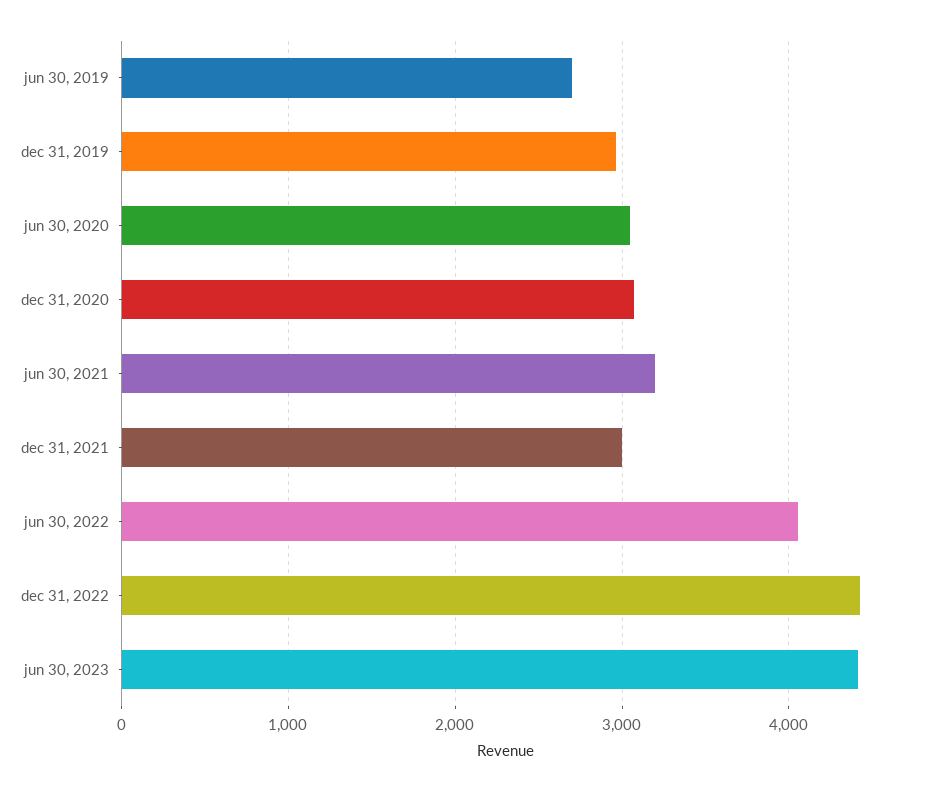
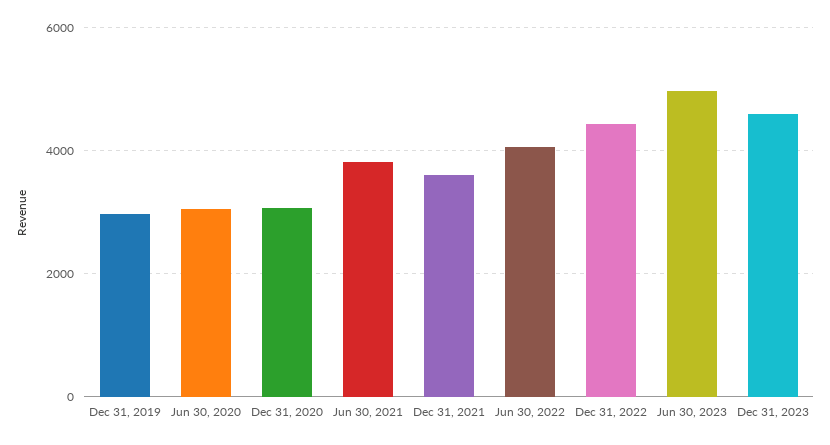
jun 30, 2019: 2700 -> none
jun 30, 2021: 3200 -> 3800
dec 31, 2021: 3000 -> 3600
jun 30, 2023: 4400 -> 5000
Dec 31, 2023: none -> 4600

